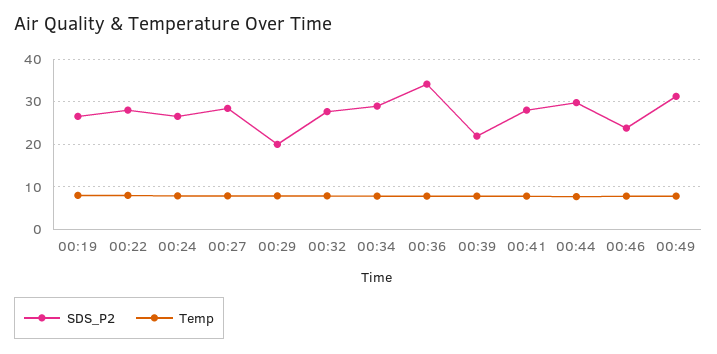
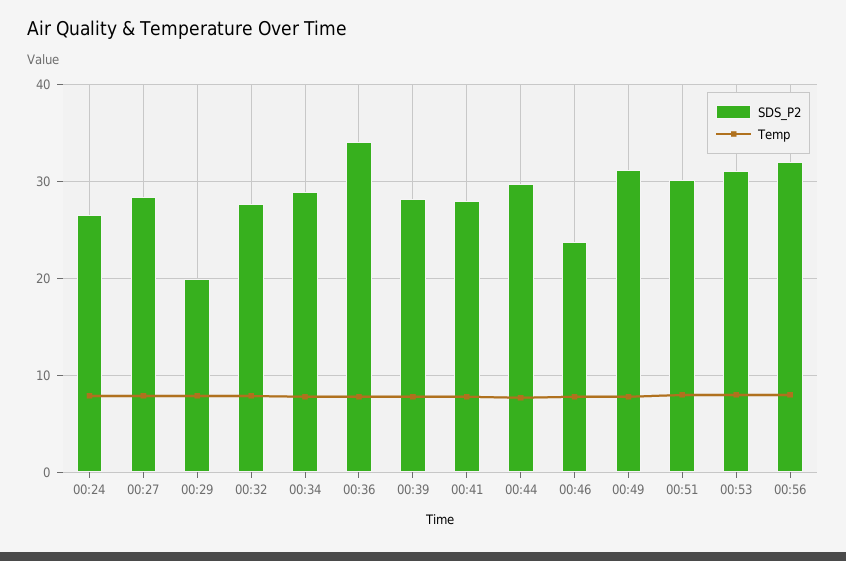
SDS_P2, 00:19: 26 -> none
Temp, 00:19: 8 -> none
SDS_P2, 00:22: 28 -> none
Temp, 00:22: 8 -> none
SDS_P2, 00:39: 22 -> 28
SDS_P2, 00:51: none -> 30
Temp, 00:51: none -> 8
SDS_P2, 00:53: none -> 31
Temp, 00:53: none -> 8
SDS_P2, 00:56: none -> 32
Temp, 00:56: none -> 8

